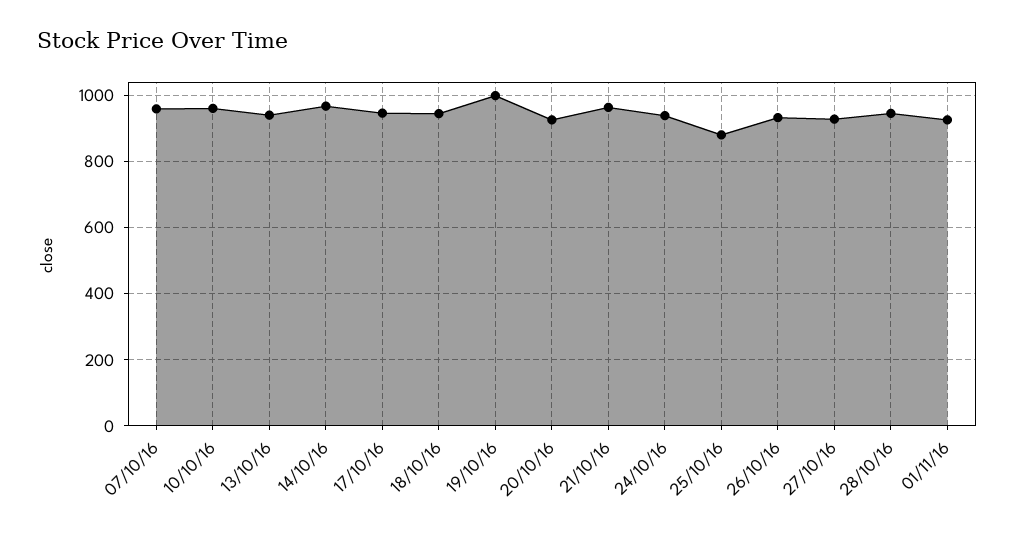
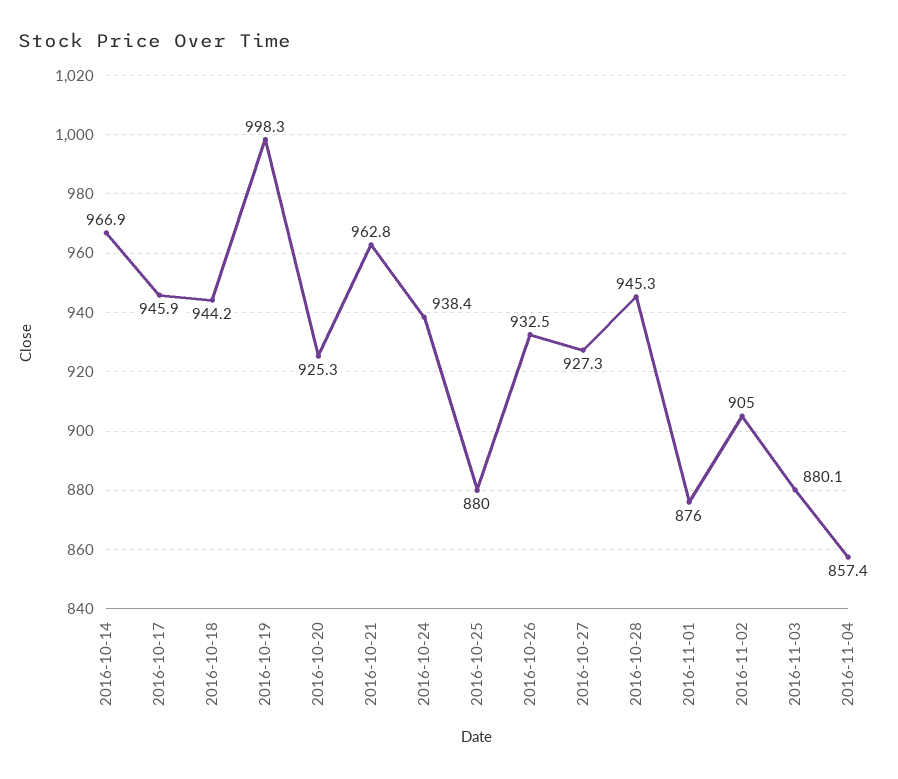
07/10/16: 960 -> none
10/10/16: 960 -> none
13/10/16: 940 -> none
01/11/16: 920 -> 876
2016-11-02: none -> 905
2016-11-03: none -> 880.1
2016-11-04: none -> 857.4

